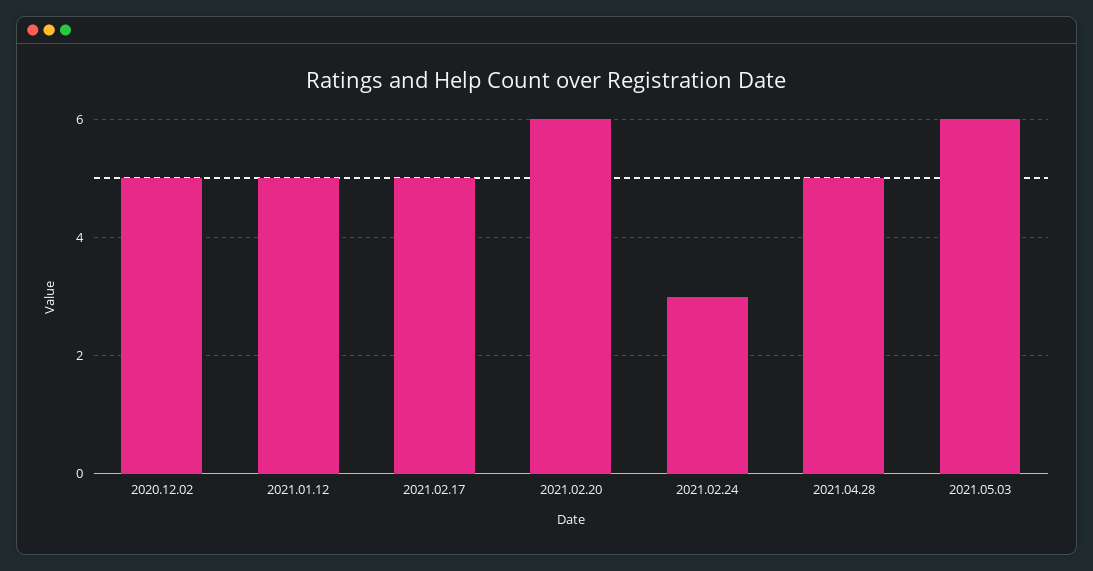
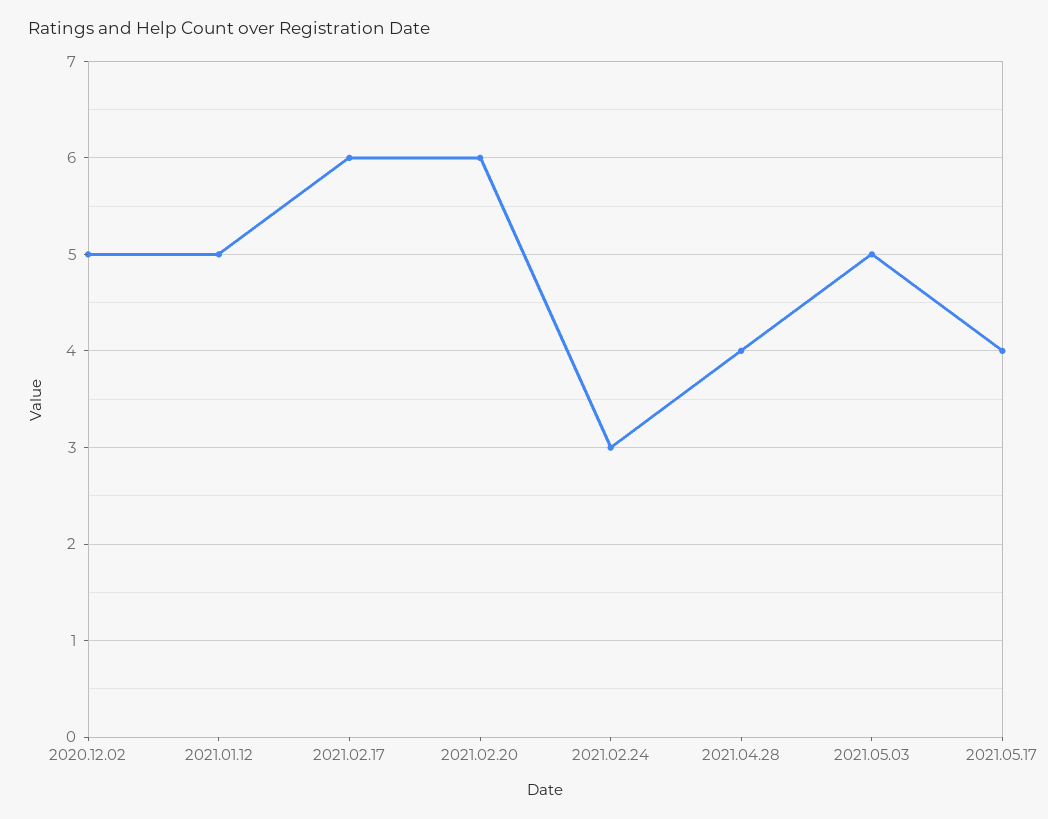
2021.02.17: 5 -> 6
2021.04.28: 5 -> 4
2021.05.03: 6 -> 5
2021.05.17: none -> 4

